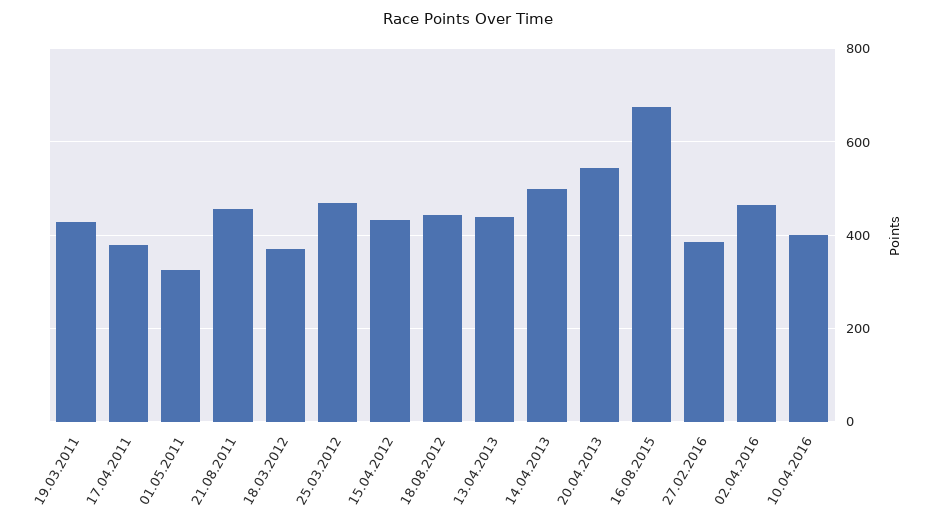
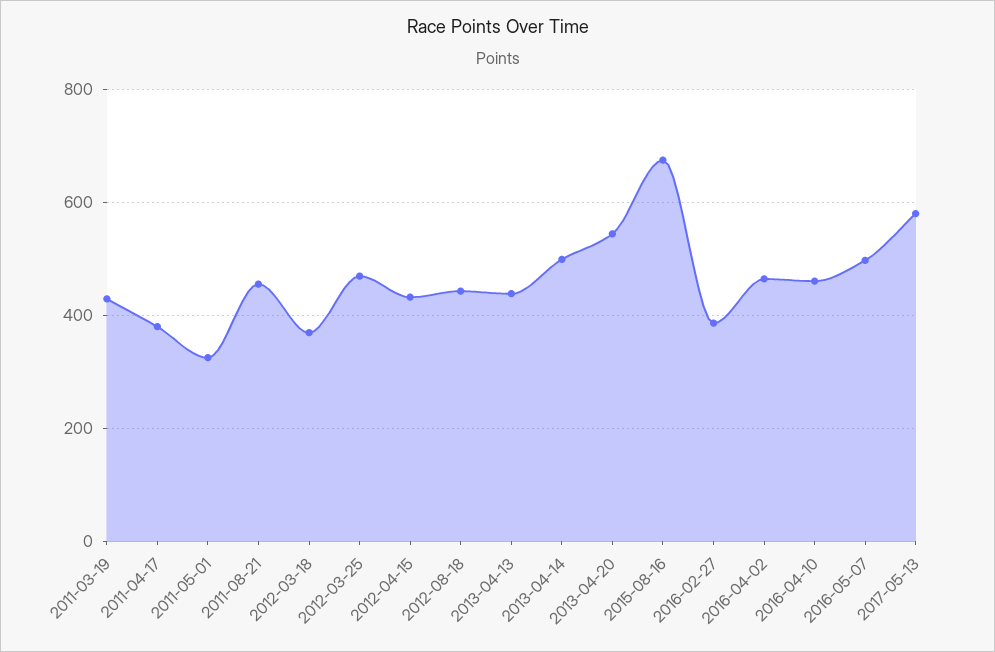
10.04.2016: 400 -> 460
2016-05-07: none -> 500
2017-05-13: none -> 580

